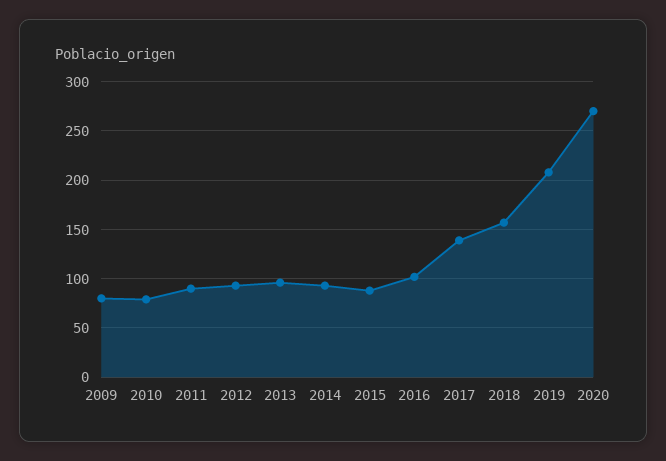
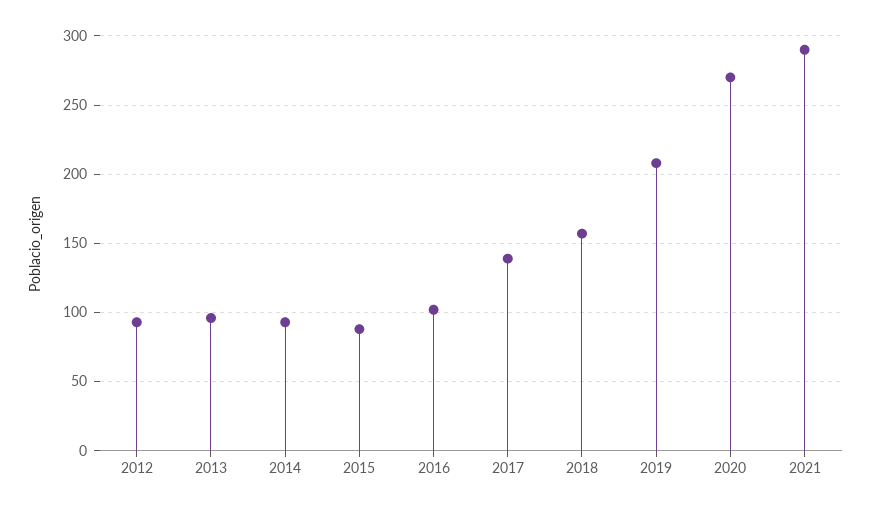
2009: 80 -> none
2010: 80 -> none
2011: 90 -> none
2021: none -> 290

